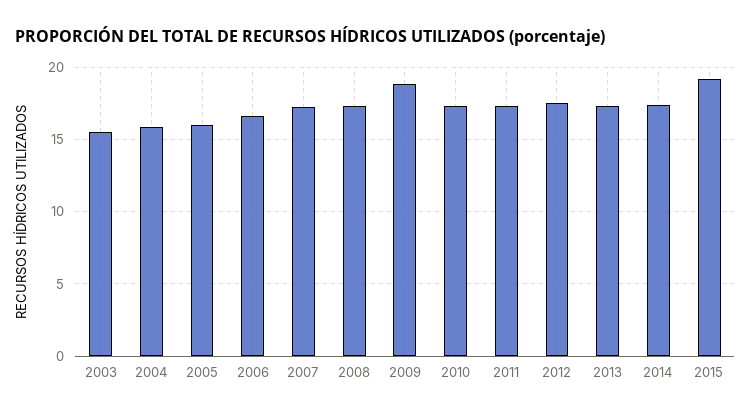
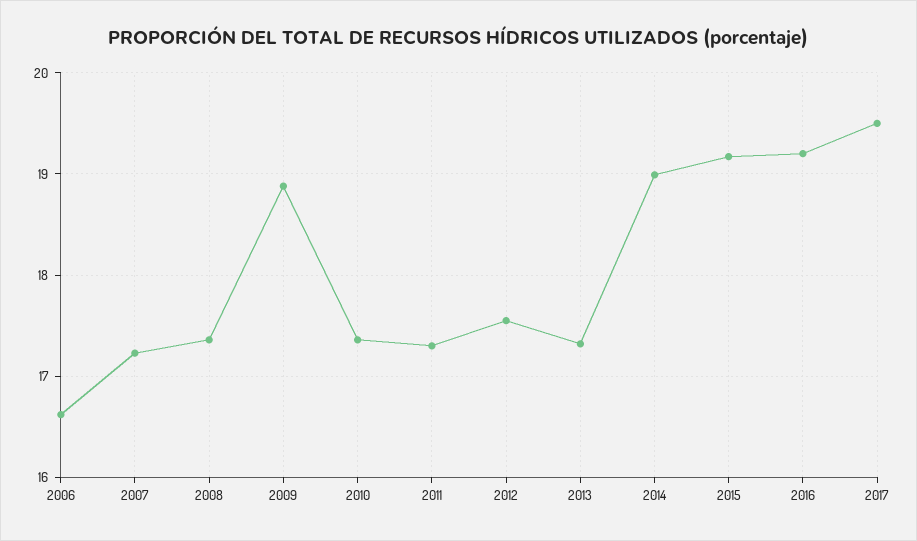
2003: 15.5 -> none
2004: 16 -> none
2005: 16 -> none
2014: 17.5 -> 19
2016: none -> 19.2
2017: none -> 19.5

